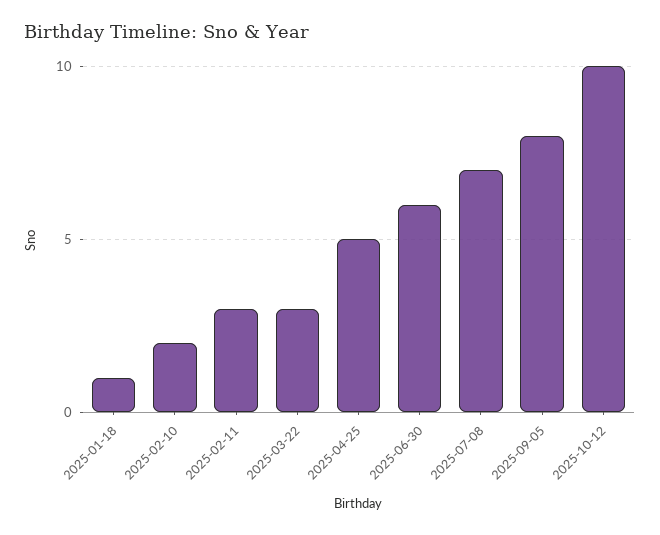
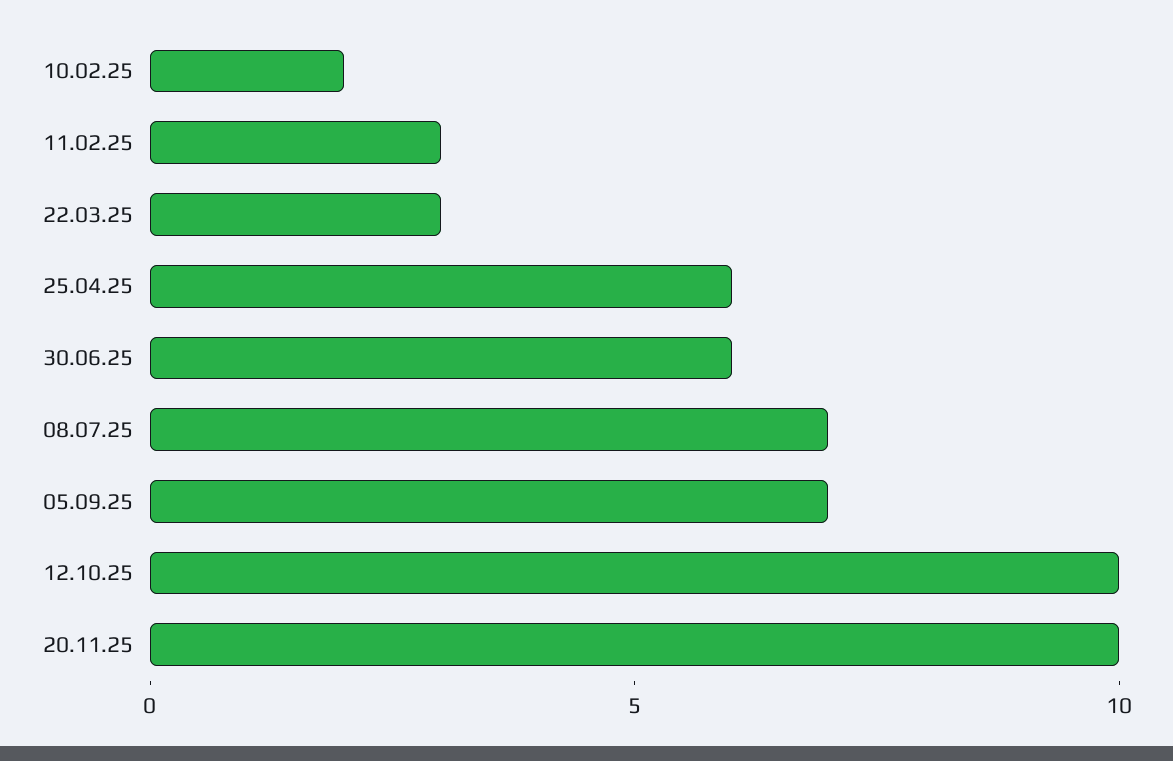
2025-01-18: 1 -> none
2025-04-25: 5 -> 6
2025-09-05: 8 -> 7
20.11.25: none -> 10

